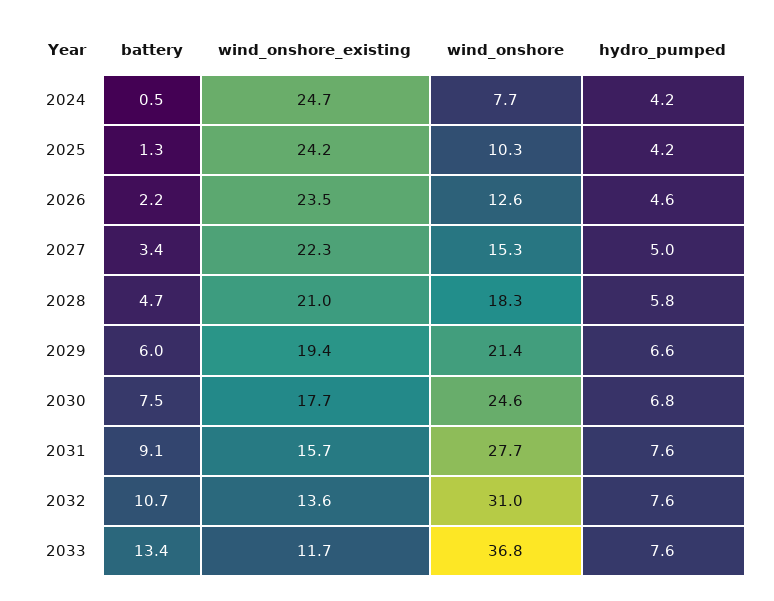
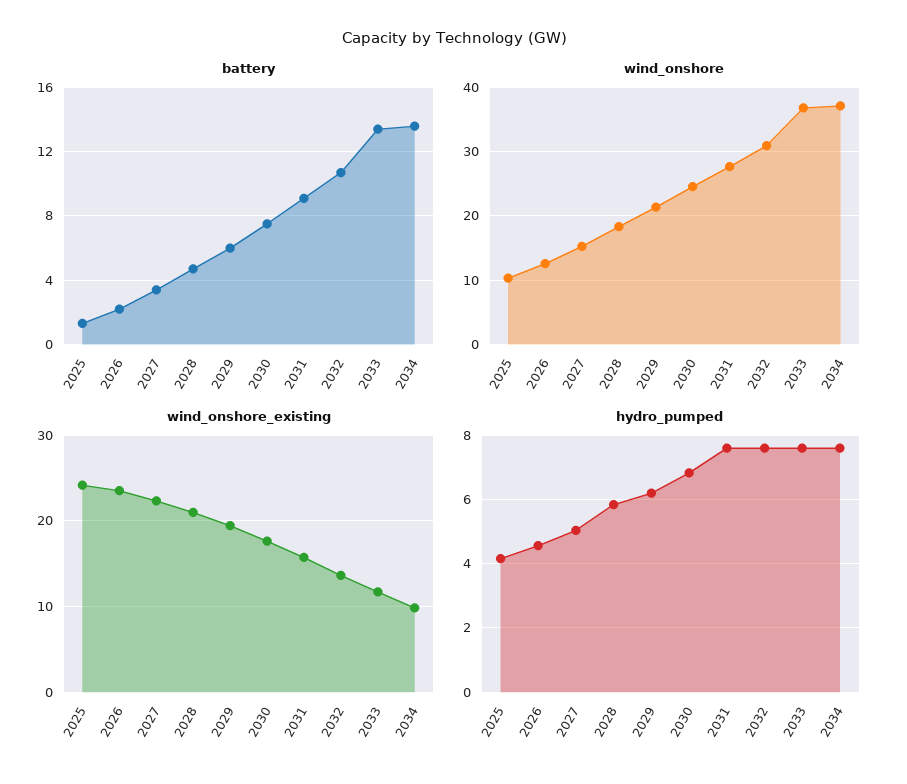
battery, 2024: 0.5 -> none
wind_onshore_existing, 2024: 24.7 -> none
wind_onshore, 2024: 7.7 -> none
hydro_pumped, 2024: 4.2 -> none
hydro_pumped, 2029: 6.6 -> 6.2
battery, 2034: none -> 13.5
wind_onshore, 2034: none -> 37
wind_onshore_existing, 2034: none -> 10
hydro_pumped, 2034: none -> 7.6

